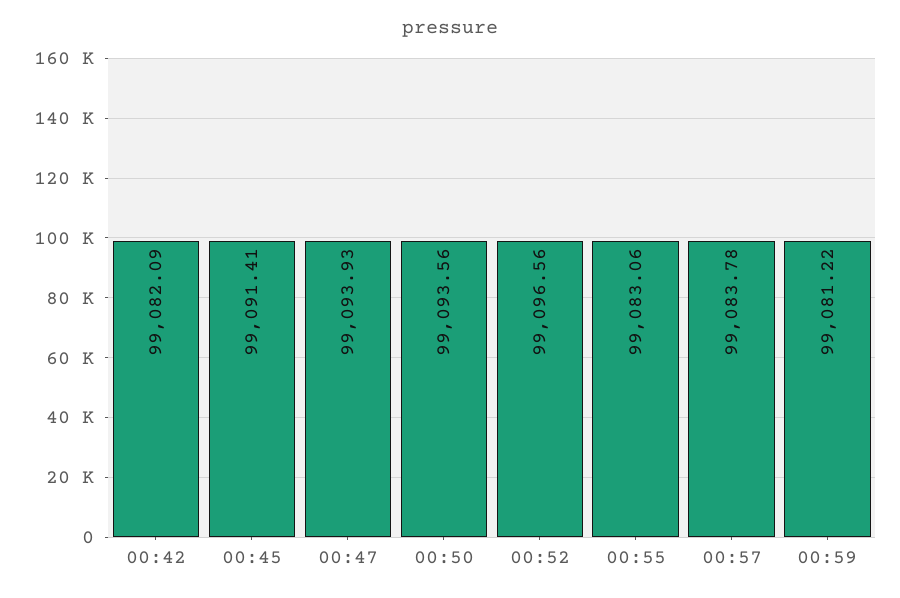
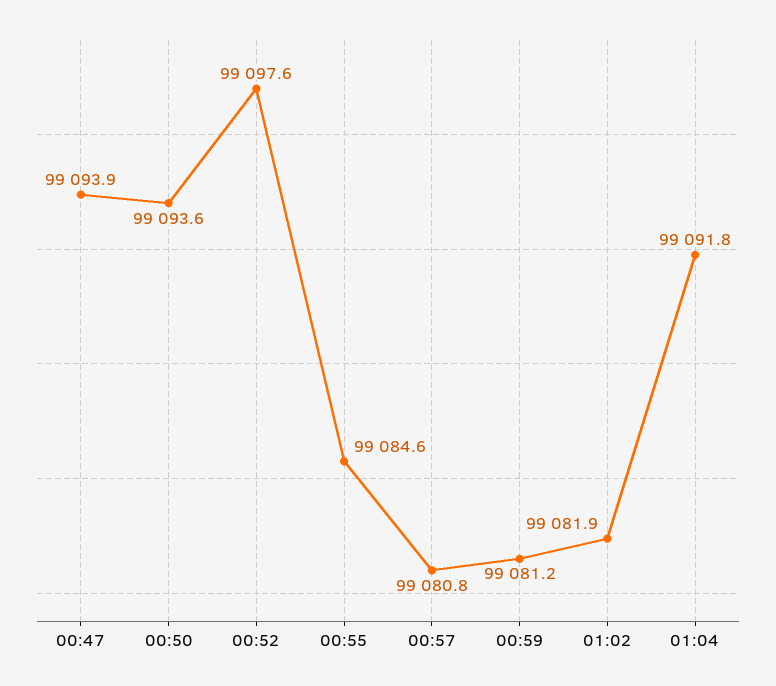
00:42: 99082.09 -> none
00:45: 99091.41 -> none
00:52: 99096.56 -> 99097.6
00:55: 99083.06 -> 99084.6
00:57: 99083.78 -> 99080.8
01:02: none -> 99081.9
01:04: none -> 99091.8

